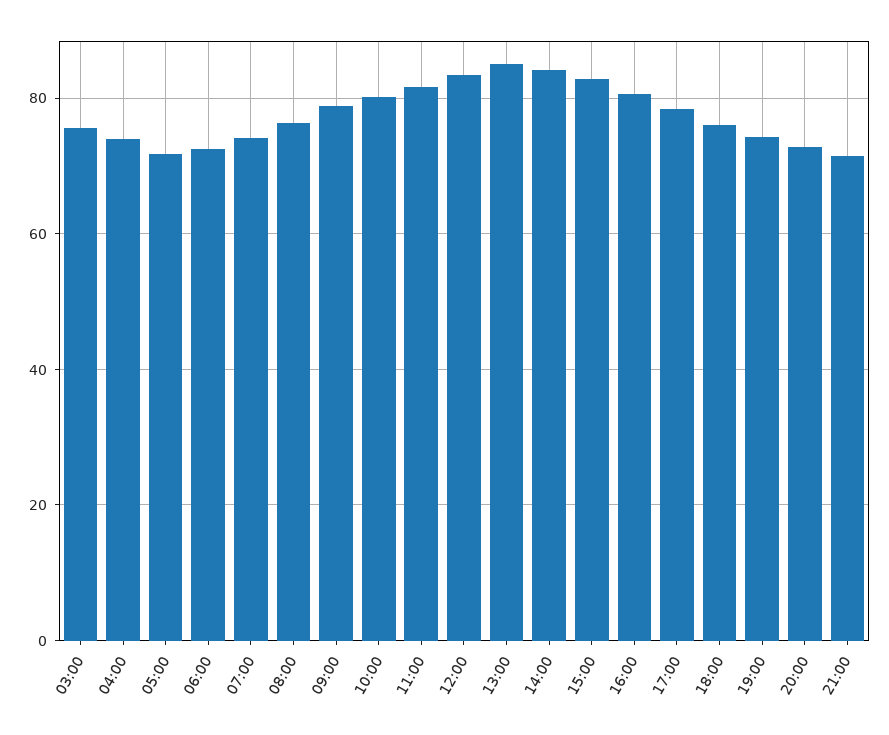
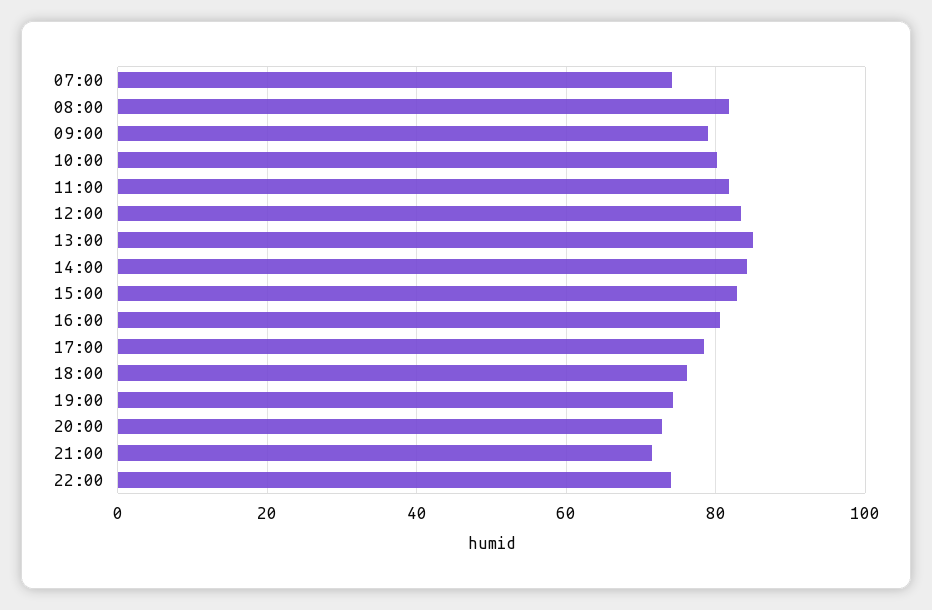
03:00: 76 -> none
04:00: 74 -> none
05:00: 72 -> none
06:00: 72 -> none
08:00: 76 -> 82
22:00: none -> 74

